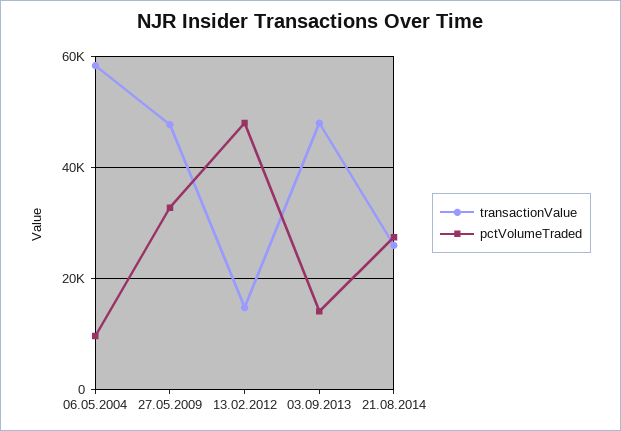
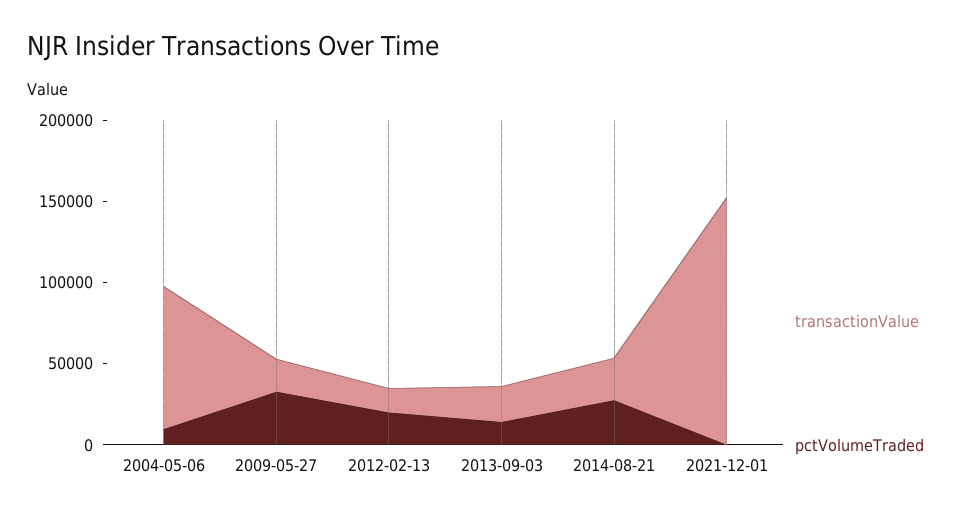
transactionValue, 06.05.2004: 58000 -> 90000
transactionValue, 27.05.2009: 48000 -> 20000
pctVolumeTraded, 13.02.2012: 48000 -> 20000
transactionValue, 03.09.2013: 48000 -> 20000
transactionValue, 2021-12-01: none -> 150000
pctVolumeTraded, 2021-12-01: none -> 0

